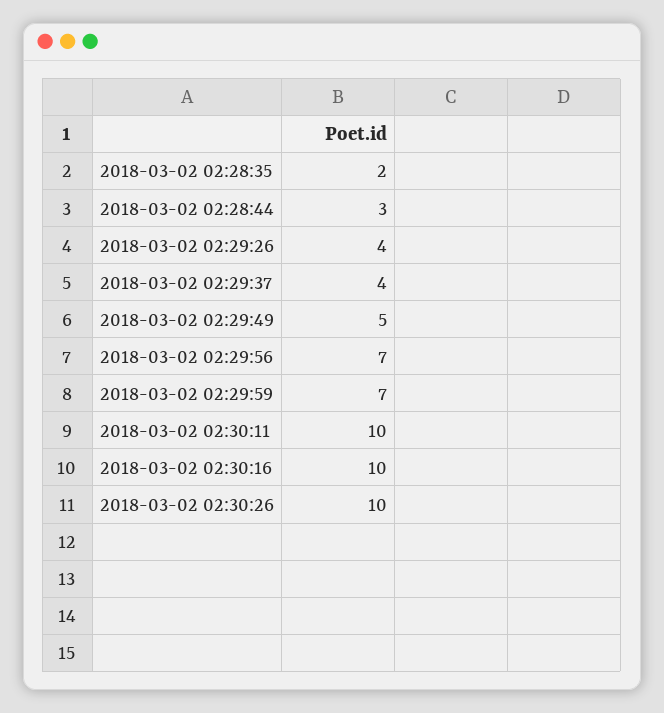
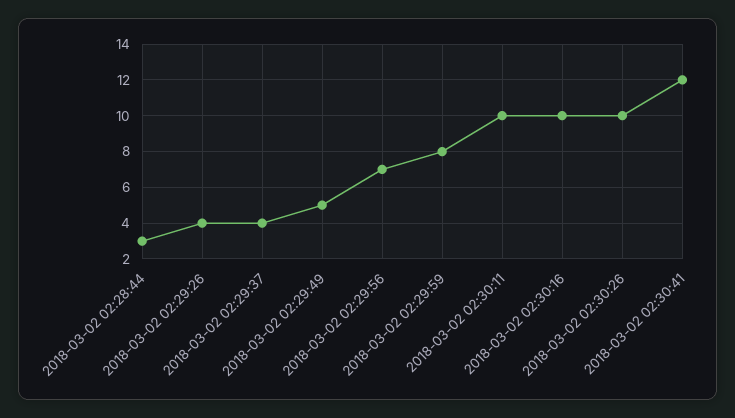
2018-03-02 02:28:35: 2 -> none
2018-03-02 02:29:59: 7 -> 8
2018-03-02 02:30:41: none -> 12

